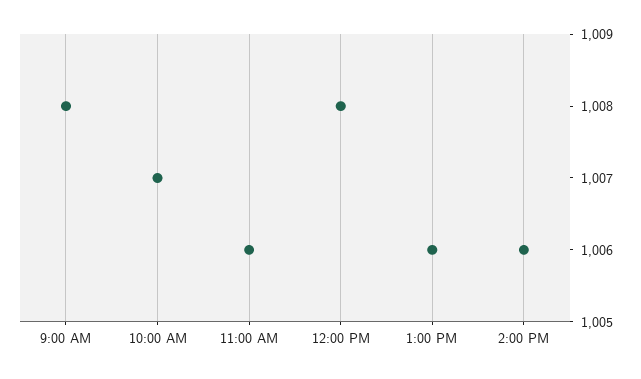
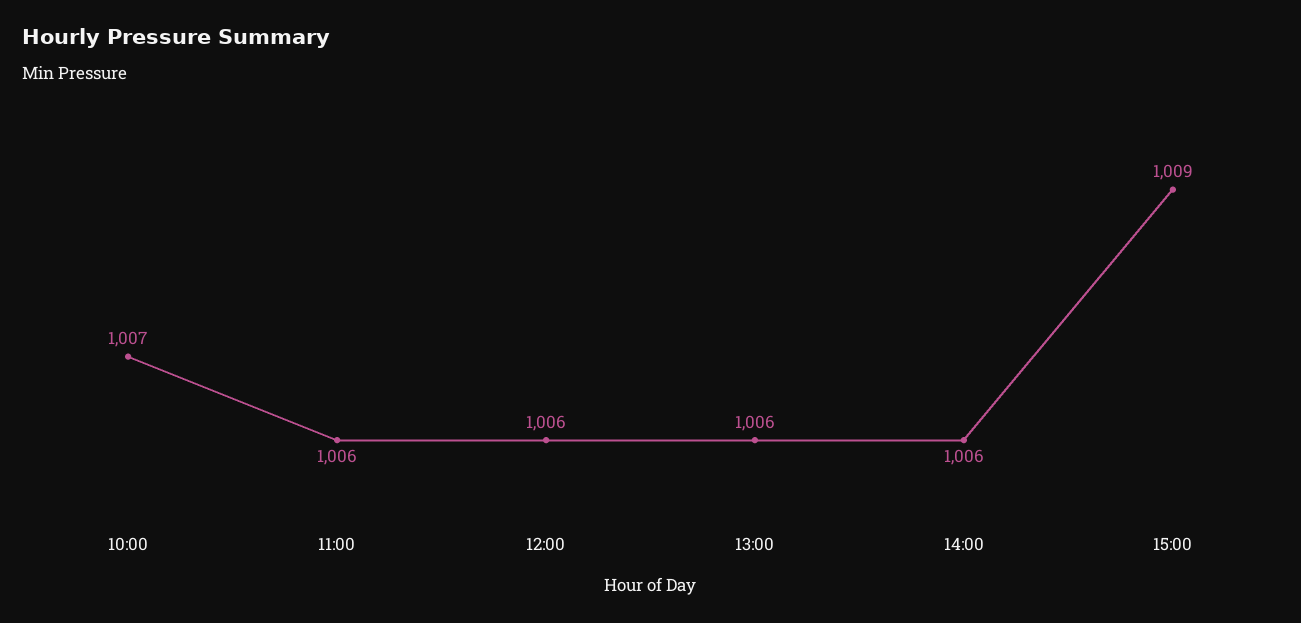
9:00 AM: 1008 -> none
12:00 PM: 1008 -> 1006
15:00: none -> 1009

